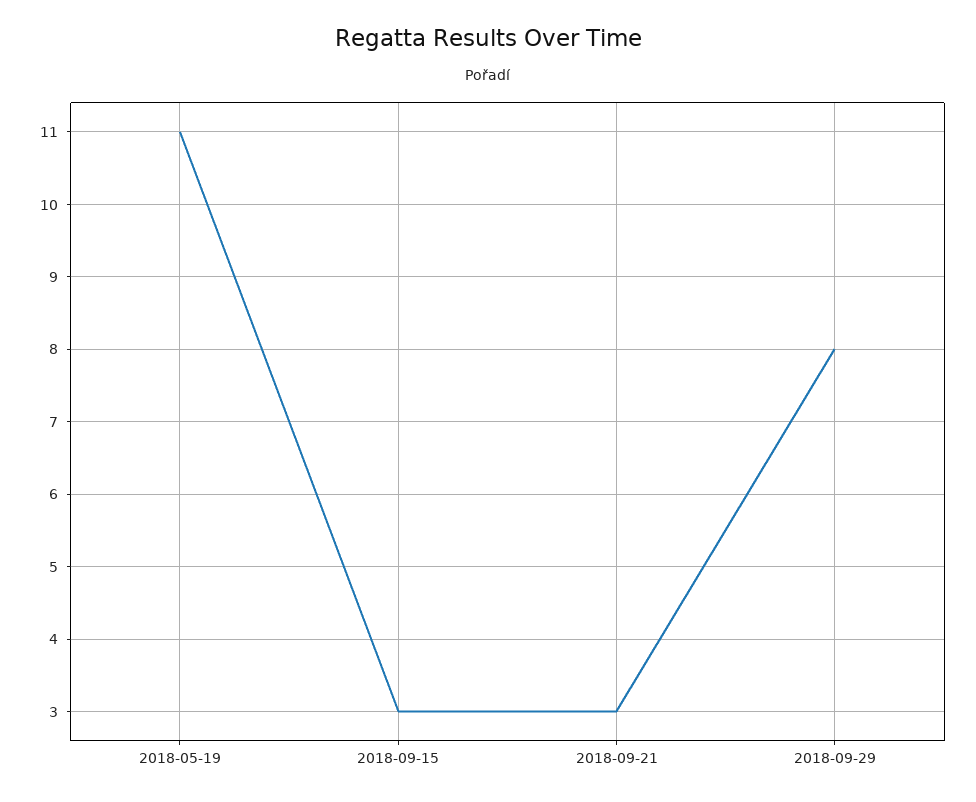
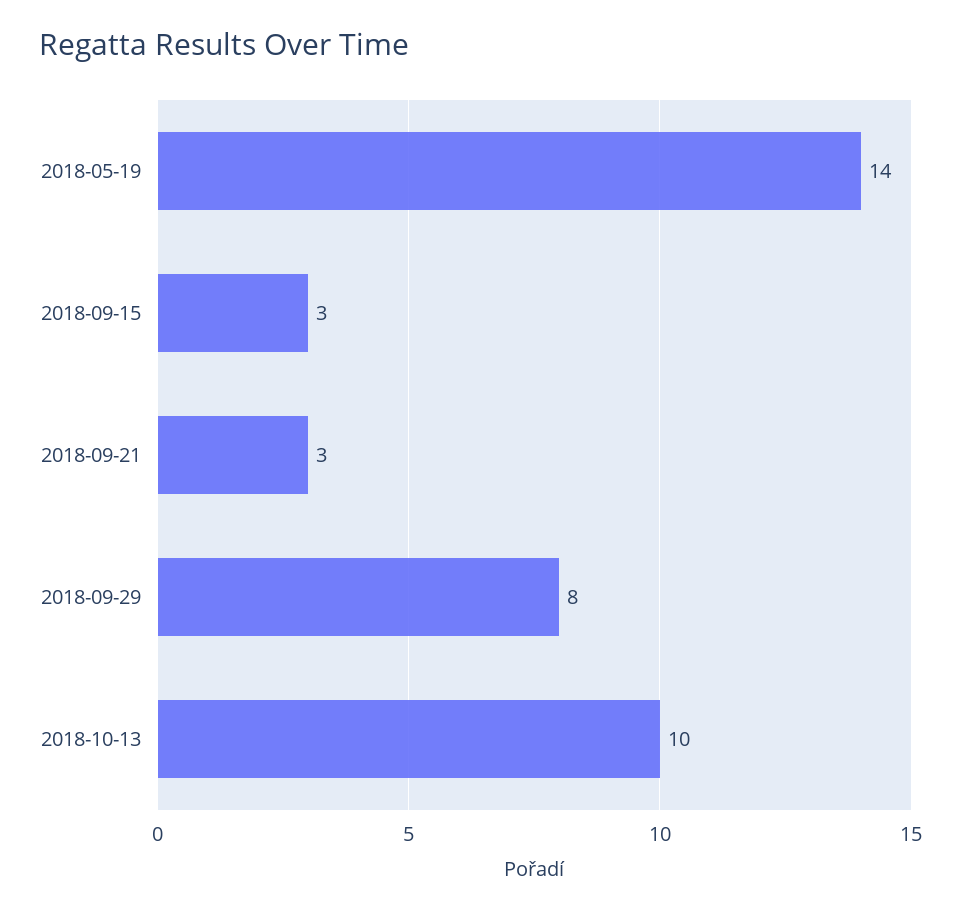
2018-05-19: 11 -> 14
2018-10-13: none -> 10

